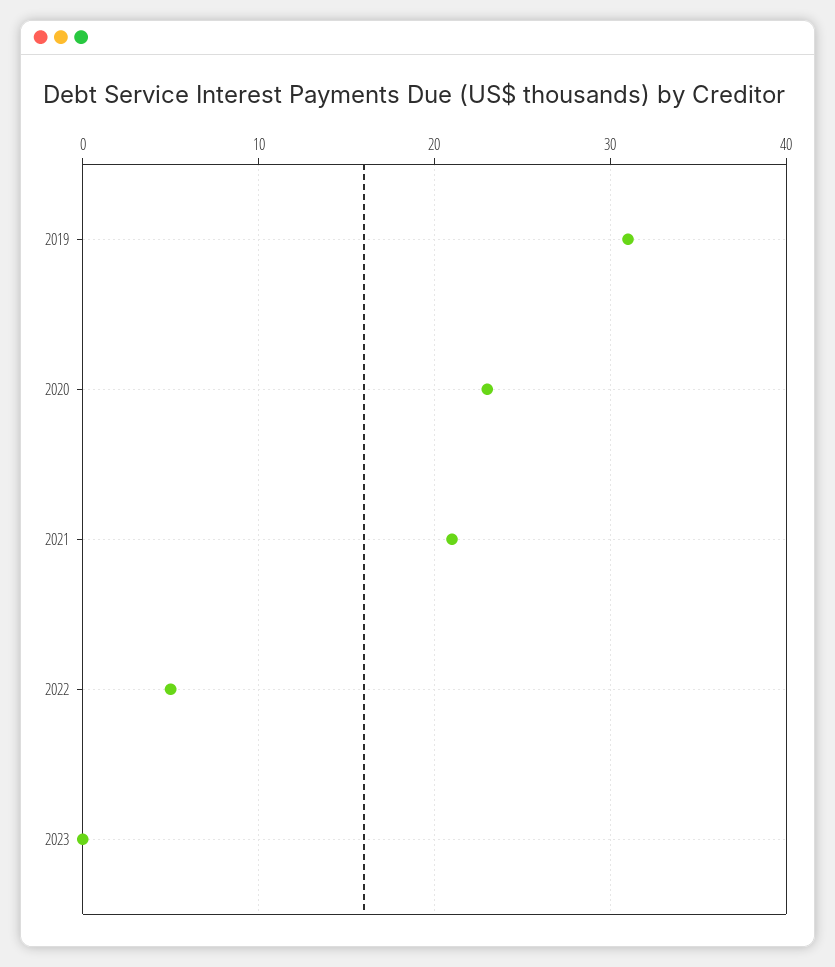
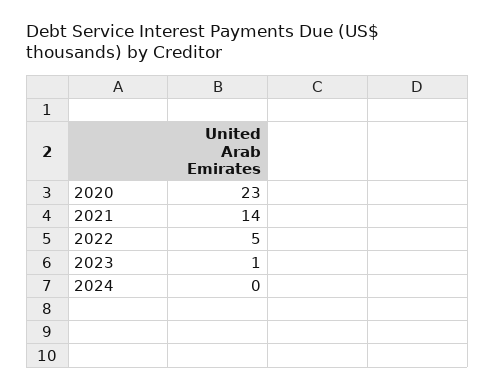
2019: 31 -> none
2021: 21 -> 14
2023: 0 -> 1
2024: none -> 0

